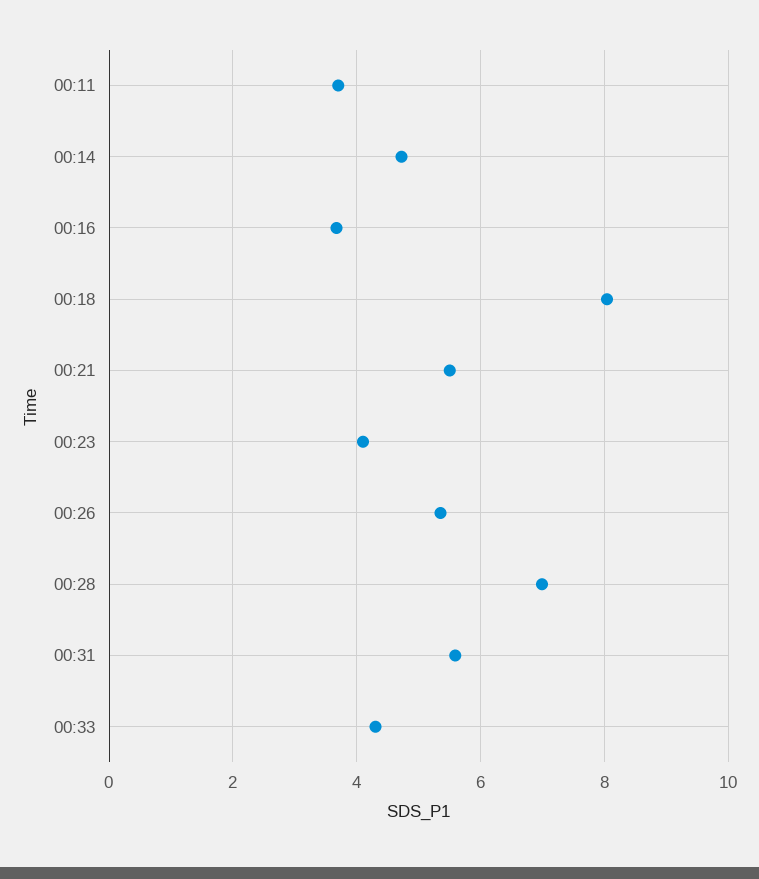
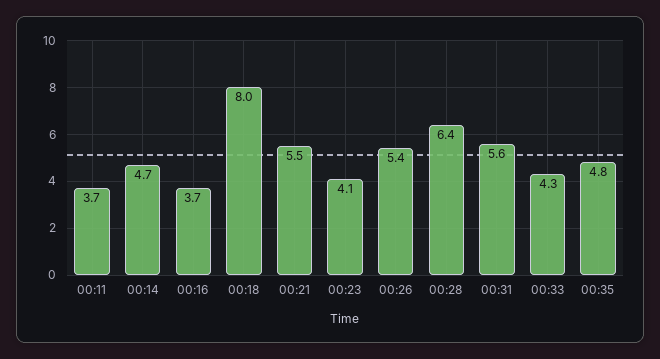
00:28: 7 -> 6.4
00:35: none -> 4.8

